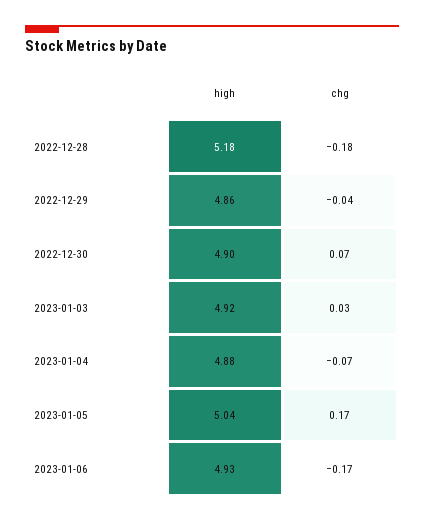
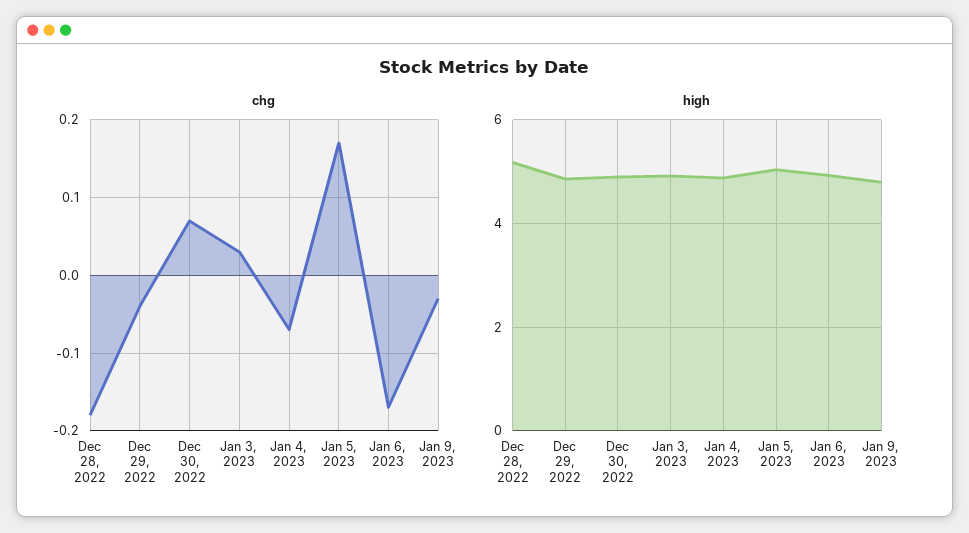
chg, Jan 9, 2023: none -> -0.03
high, Jan 9, 2023: none -> 4.8

